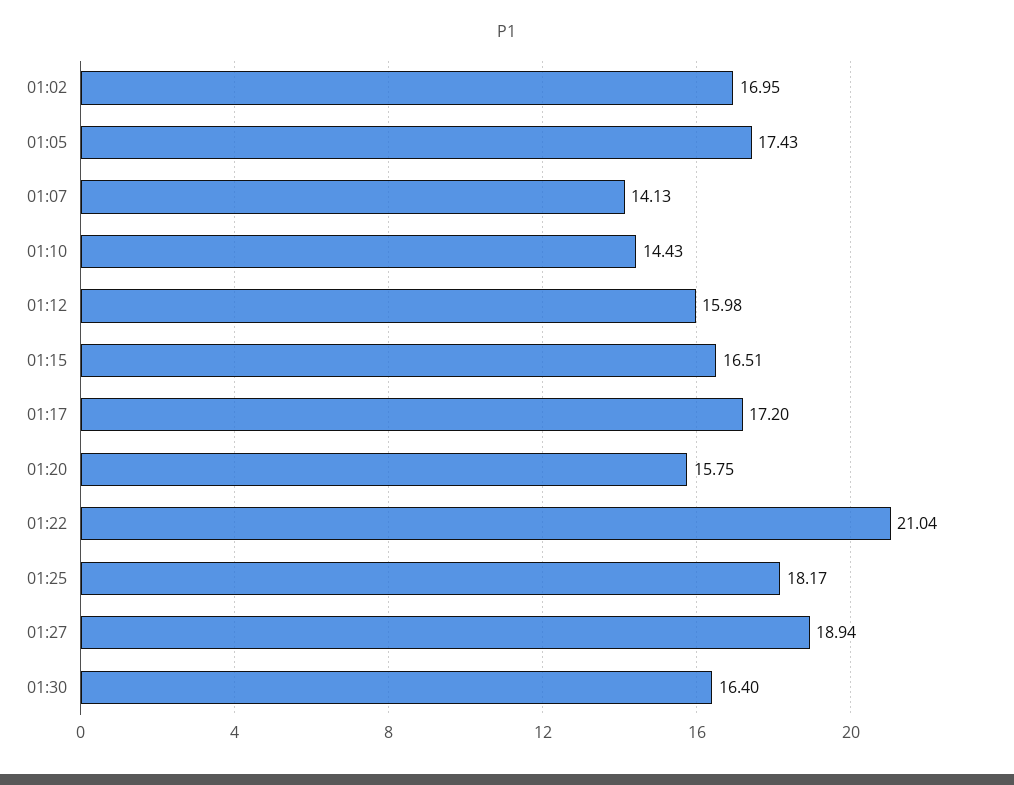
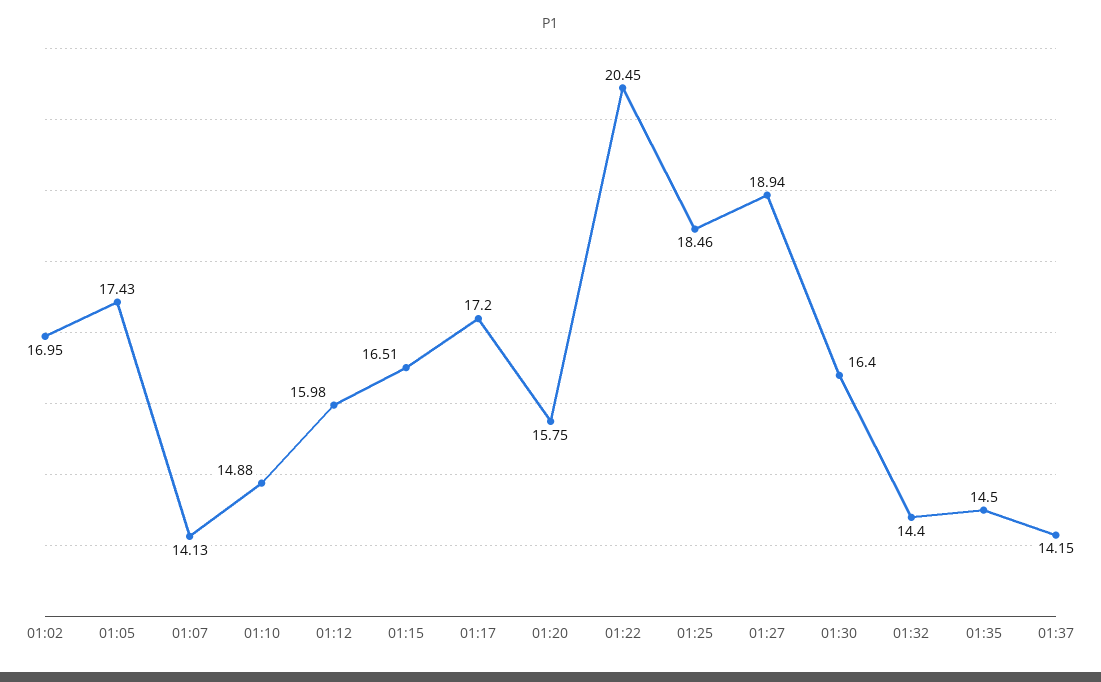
01:10: 14.43 -> 14.88
01:22: 21.04 -> 20.45
01:25: 18.17 -> 18.46
01:32: none -> 14.4
01:35: none -> 14.5
01:37: none -> 14.15

